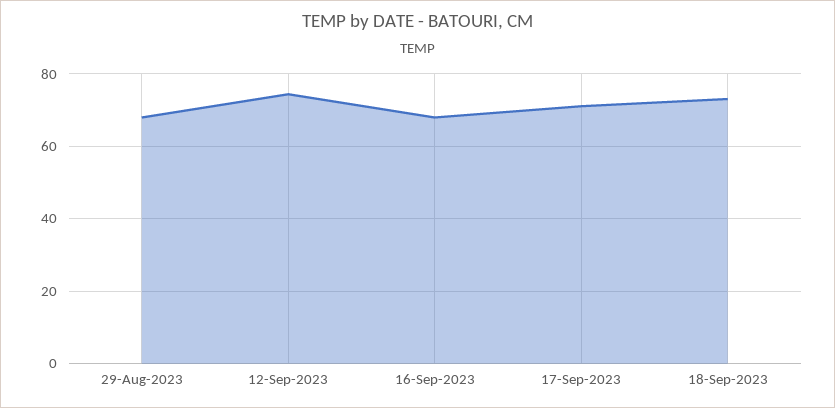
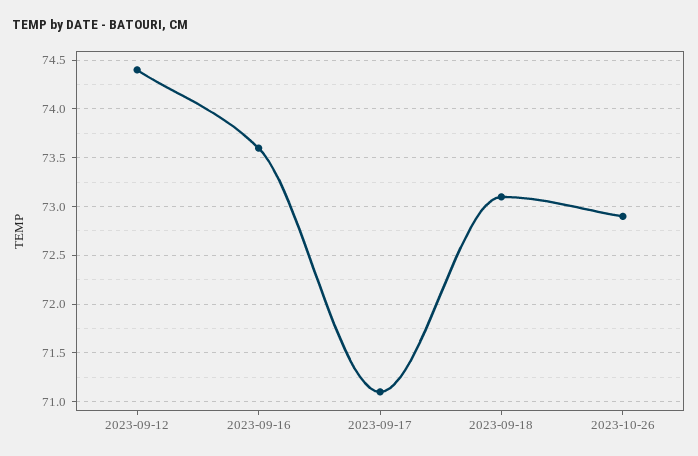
29-Aug-2023: 68 -> none
16-Sep-2023: 68 -> 73.6
2023-10-26: none -> 72.9

